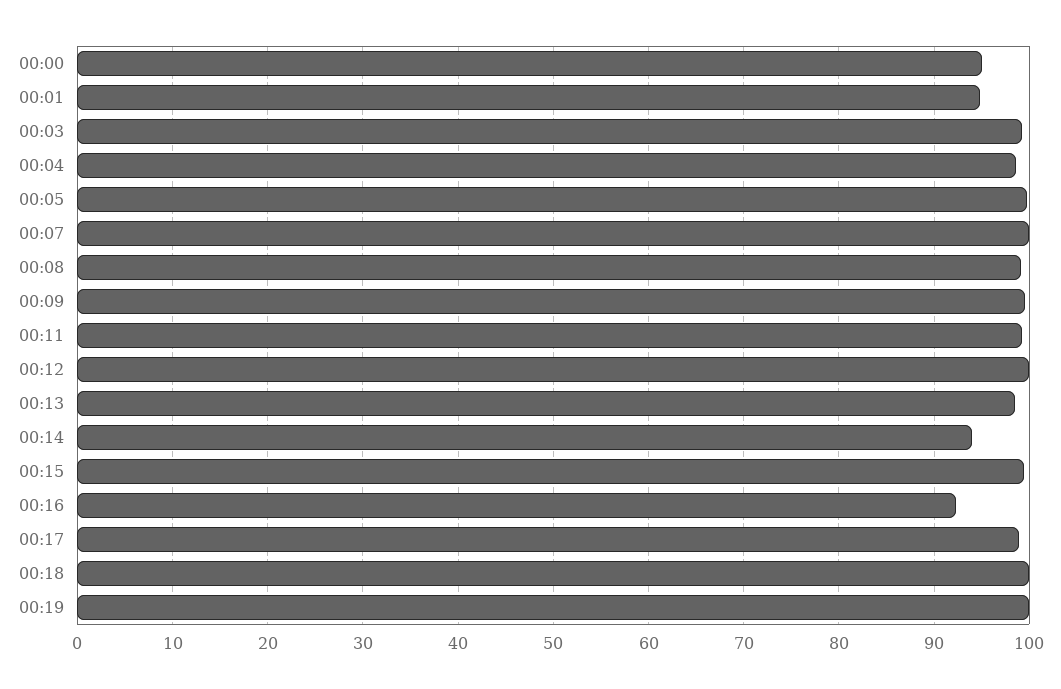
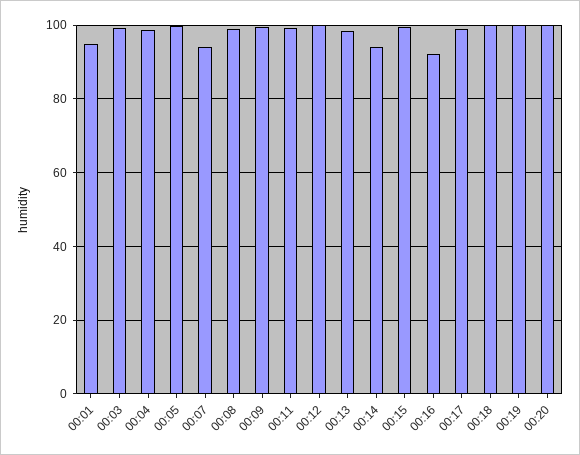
00:00: 95 -> none
00:07: 100 -> 94
00:20: none -> 100

